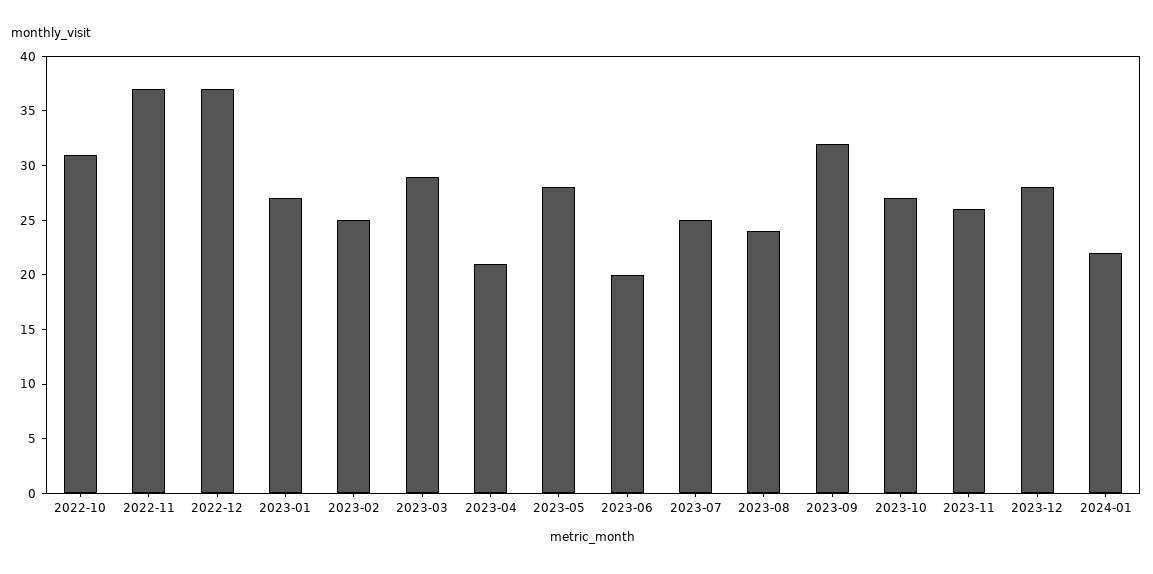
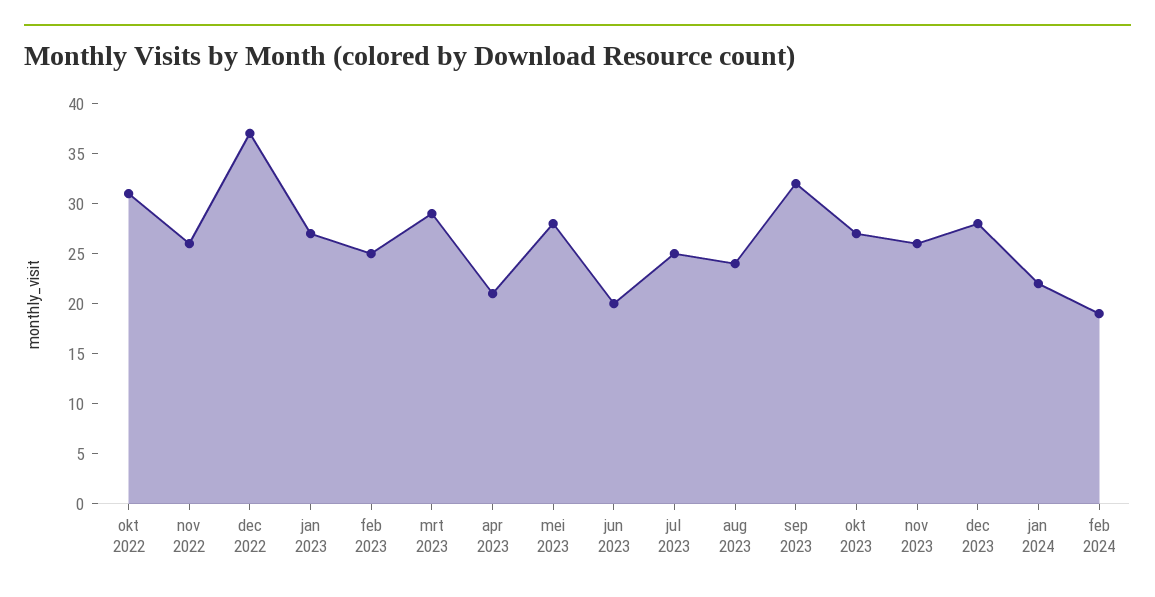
2022-11: 37 -> 26
feb 2024: none -> 19

